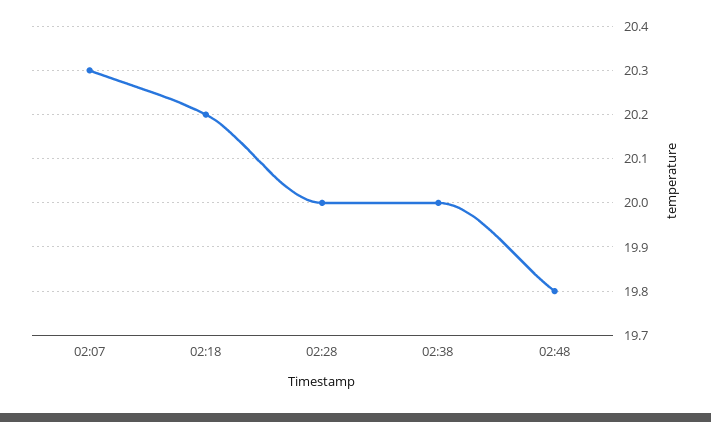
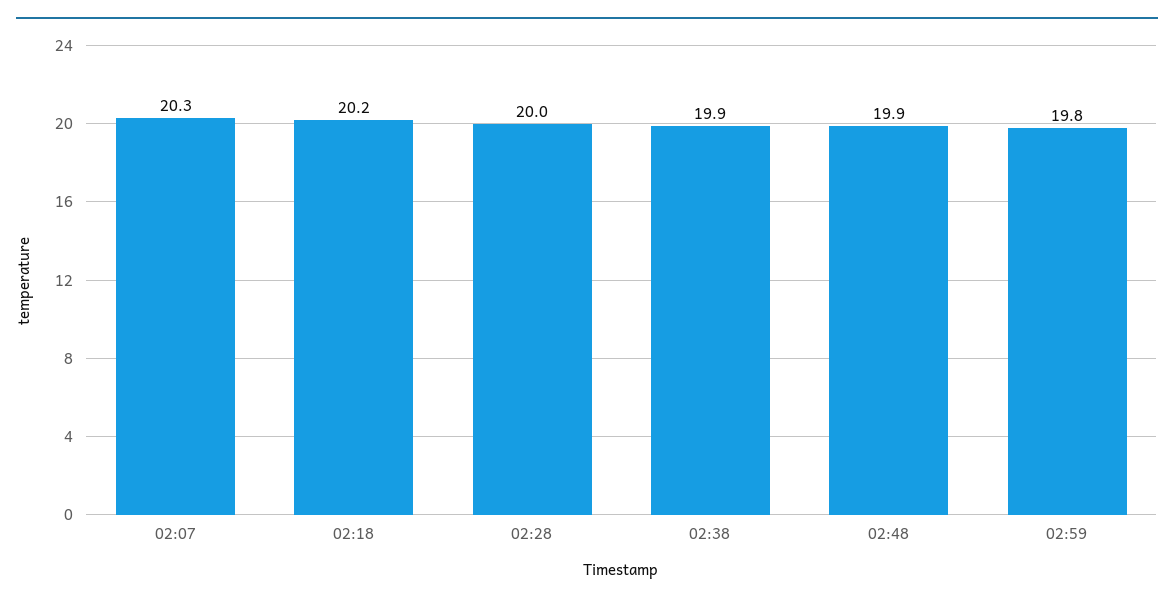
02:38: 20 -> 19.9
02:48: 19.8 -> 19.9
02:59: none -> 19.8

